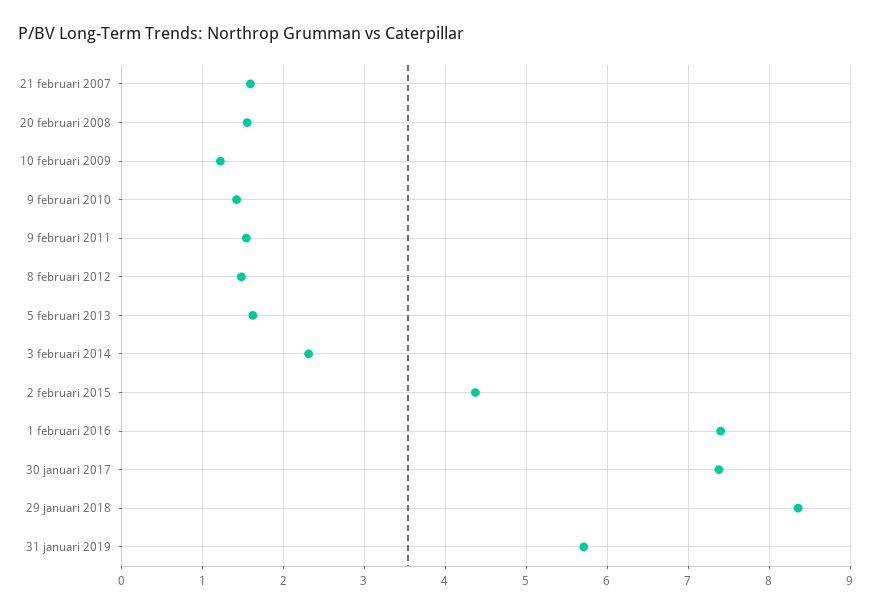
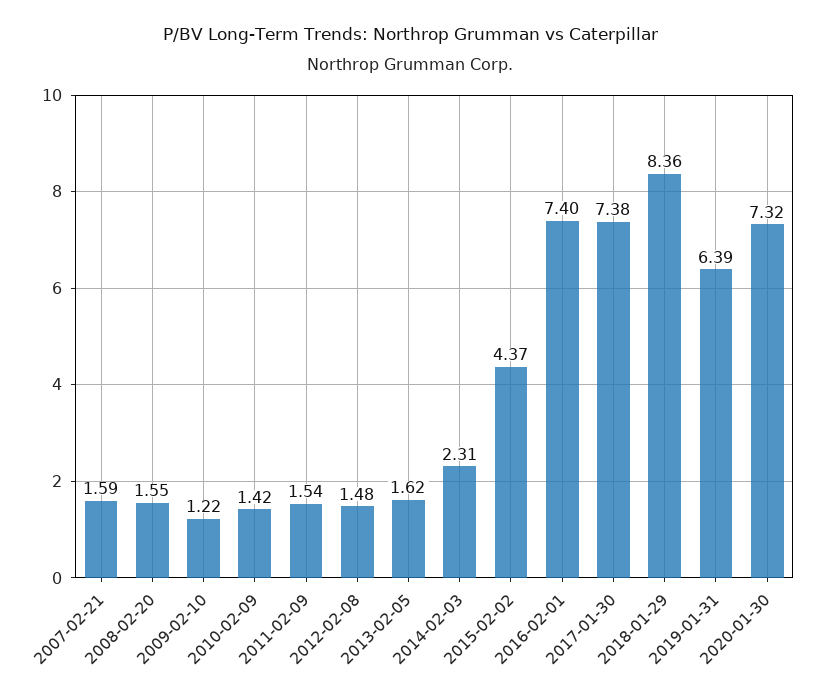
31 januari 2019: 5.7 -> 6.39
2020-01-30: none -> 7.32

